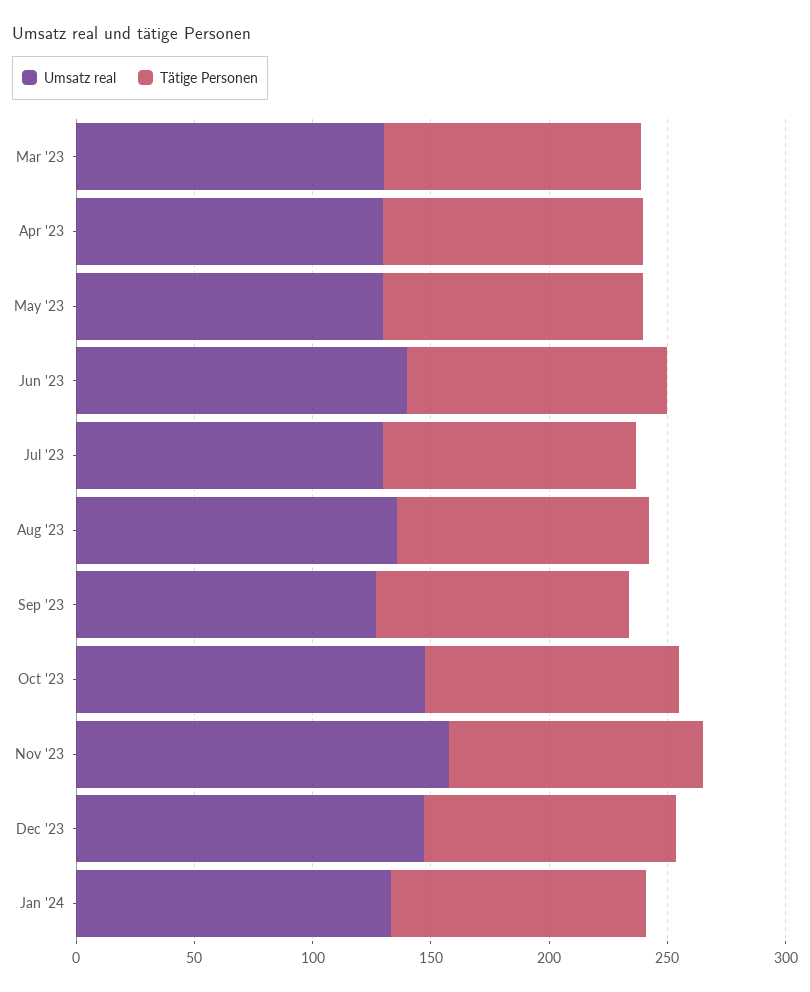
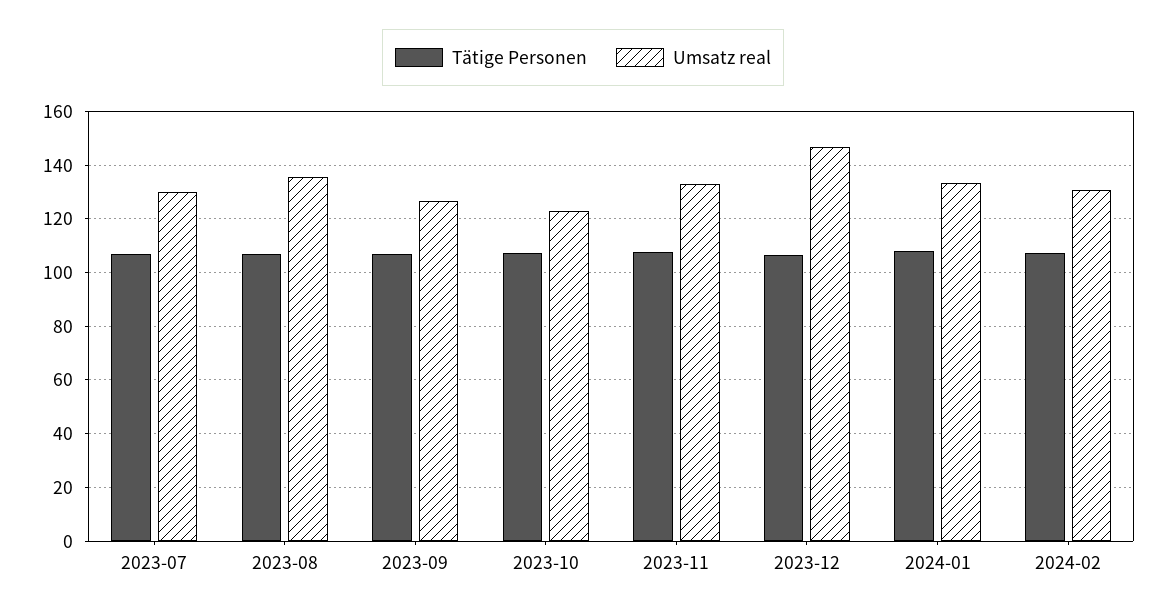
Umsatz real, Mar '23: 130 -> none
Tätige Personen, Mar '23: 110 -> none
Umsatz real, Apr '23: 130 -> none
Tätige Personen, Apr '23: 110 -> none
Umsatz real, May '23: 130 -> none
Tätige Personen, May '23: 110 -> none
Umsatz real, Jun '23: 140 -> none
Tätige Personen, Jun '23: 110 -> none
Umsatz real, Oct '23: 150 -> 122.5
Umsatz real, Nov '23: 160 -> 132.5
Tätige Personen, 2024-02: none -> 107.5
Umsatz real, 2024-02: none -> 130

